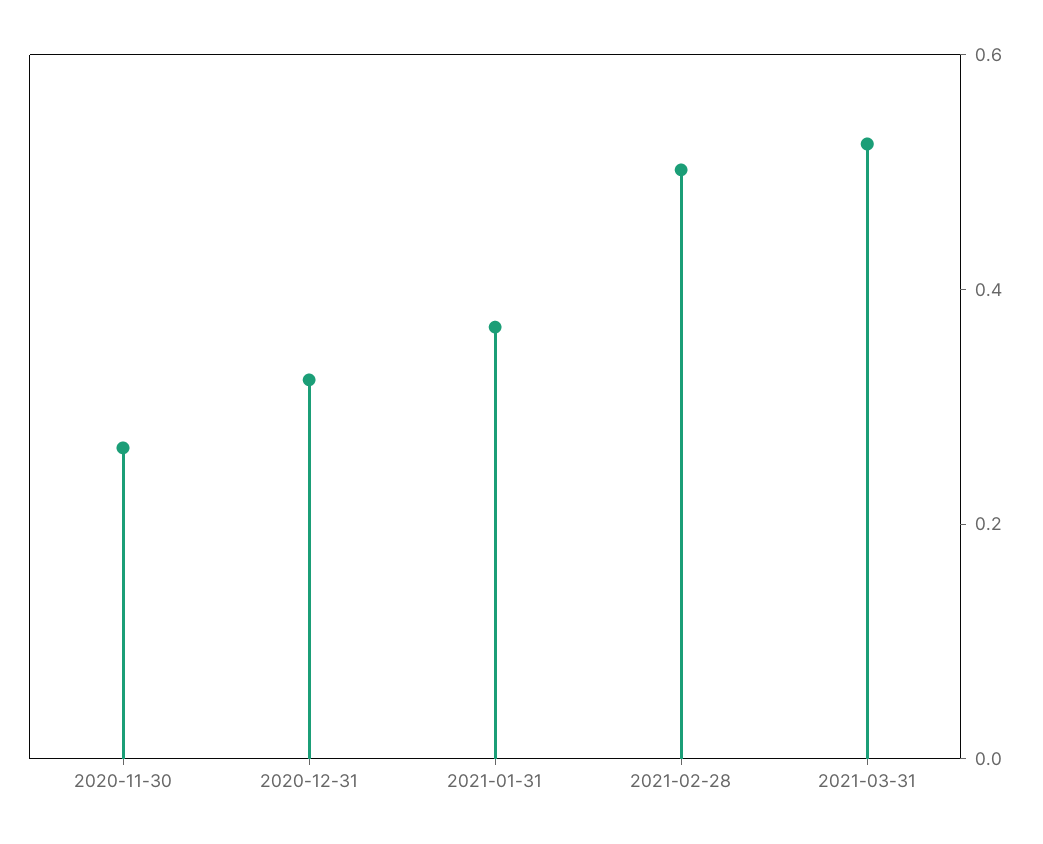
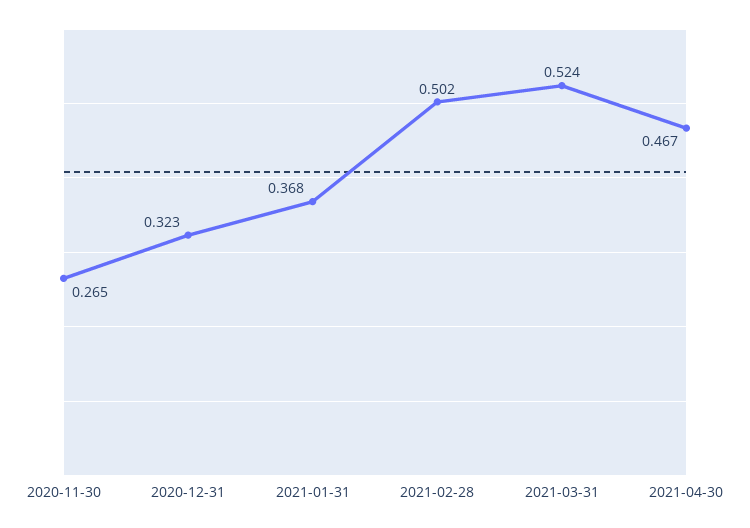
2021-04-30: none -> 0.467

